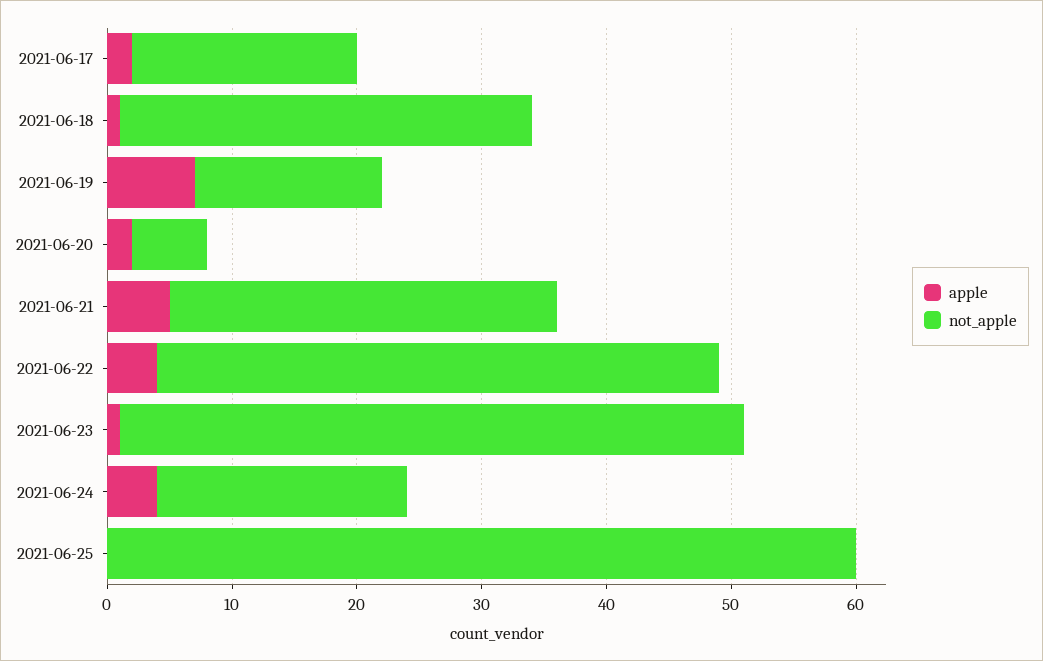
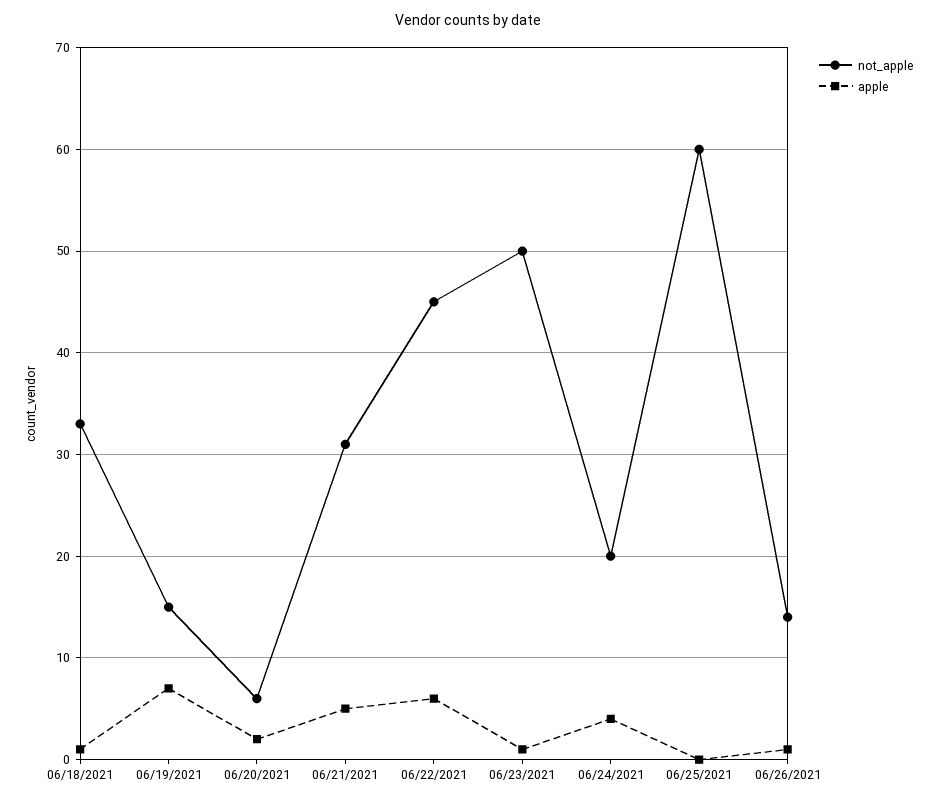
apple, 2021-06-17: 2 -> none
not_apple, 2021-06-17: 18 -> none
apple, 2021-06-22: 4 -> 6
not_apple, 06/26/2021: none -> 14
apple, 06/26/2021: none -> 1

